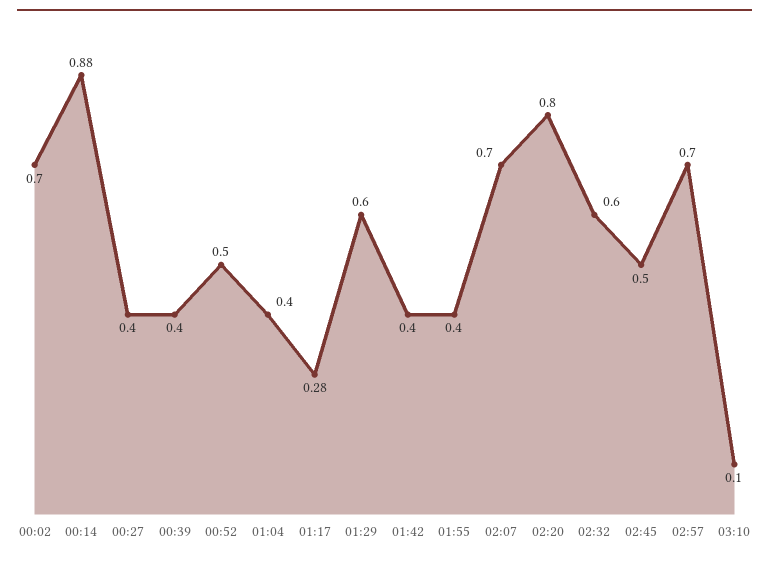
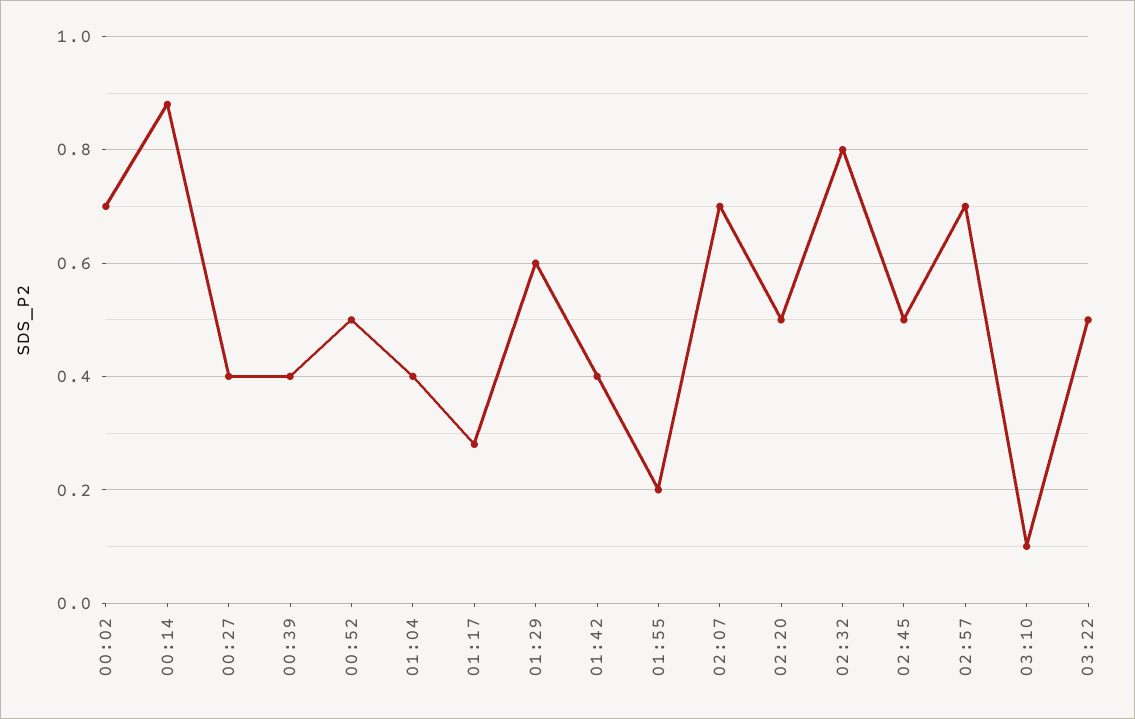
01:55: 0.4 -> 0.2
02:20: 0.8 -> 0.5
02:32: 0.6 -> 0.8
03:22: none -> 0.5

